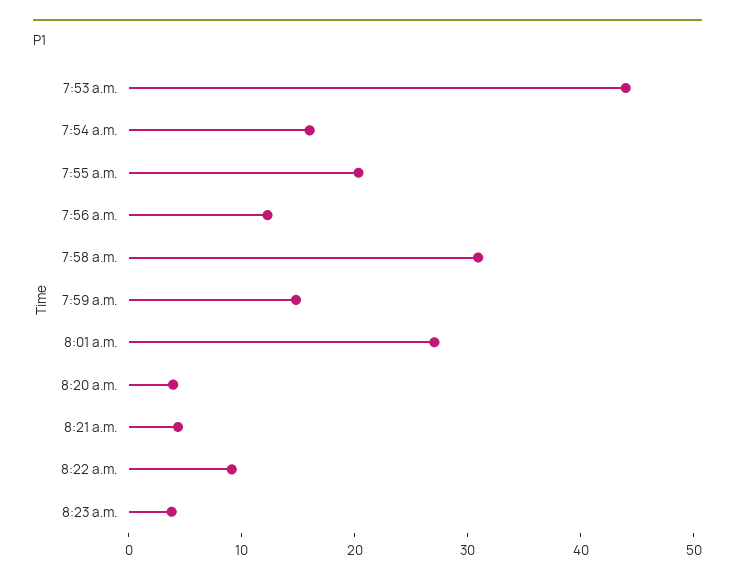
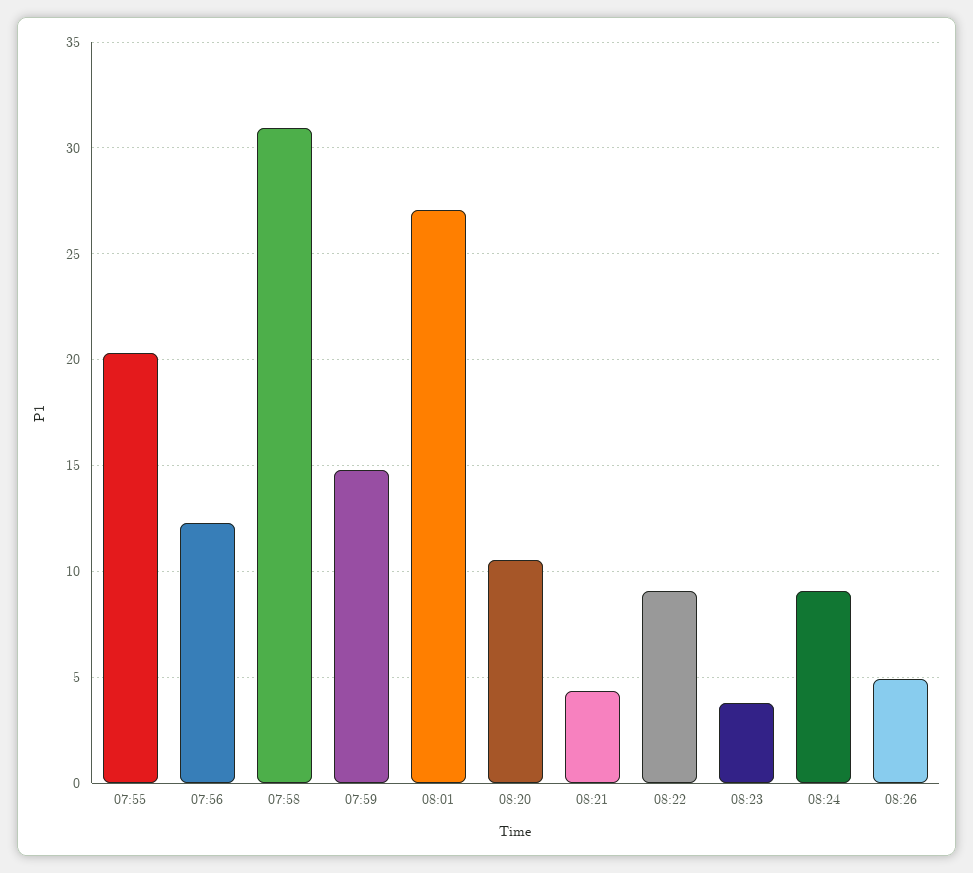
7:53 a.m.: 44 -> none
7:54 a.m.: 16 -> none
8:20 a.m.: 4 -> 10.5
08:24: none -> 9
08:26: none -> 5

